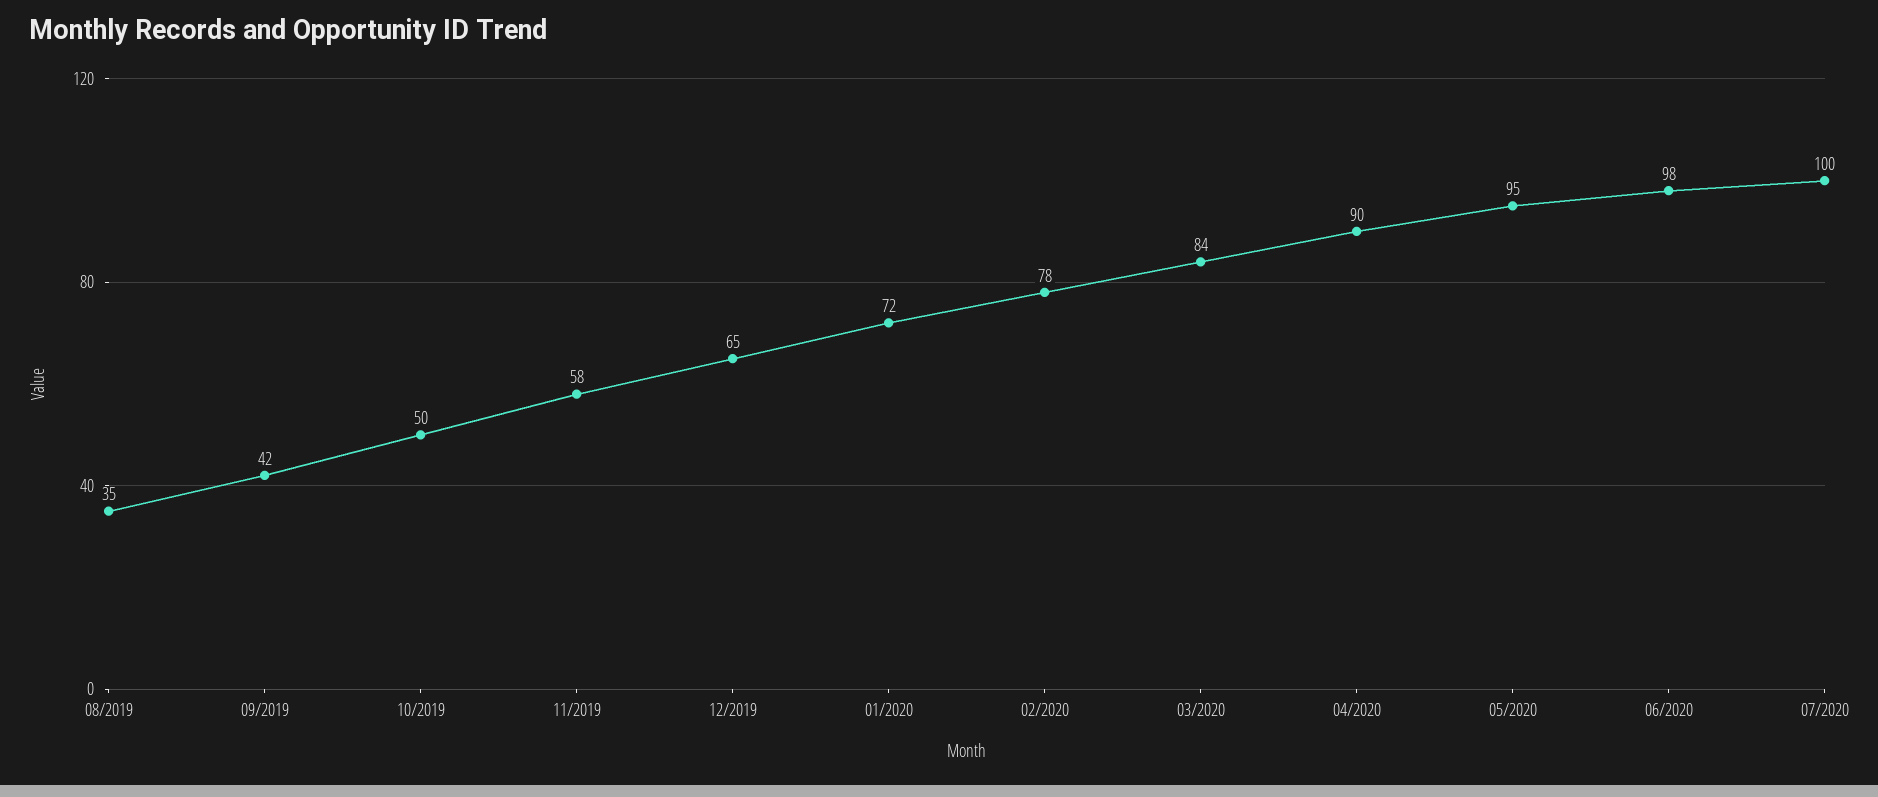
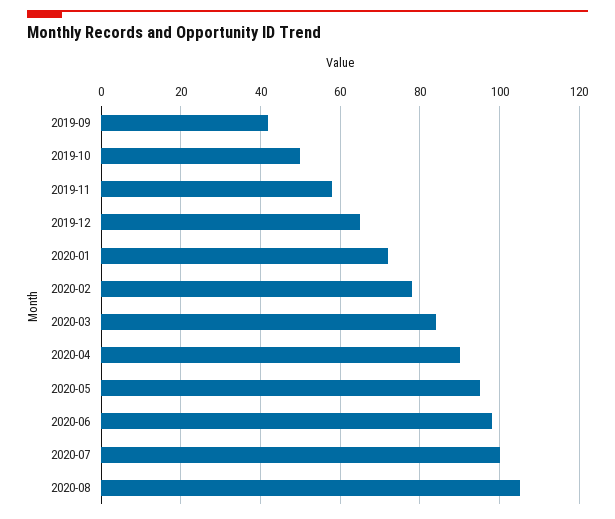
08/2019: 35 -> none
2020-08: none -> 105

